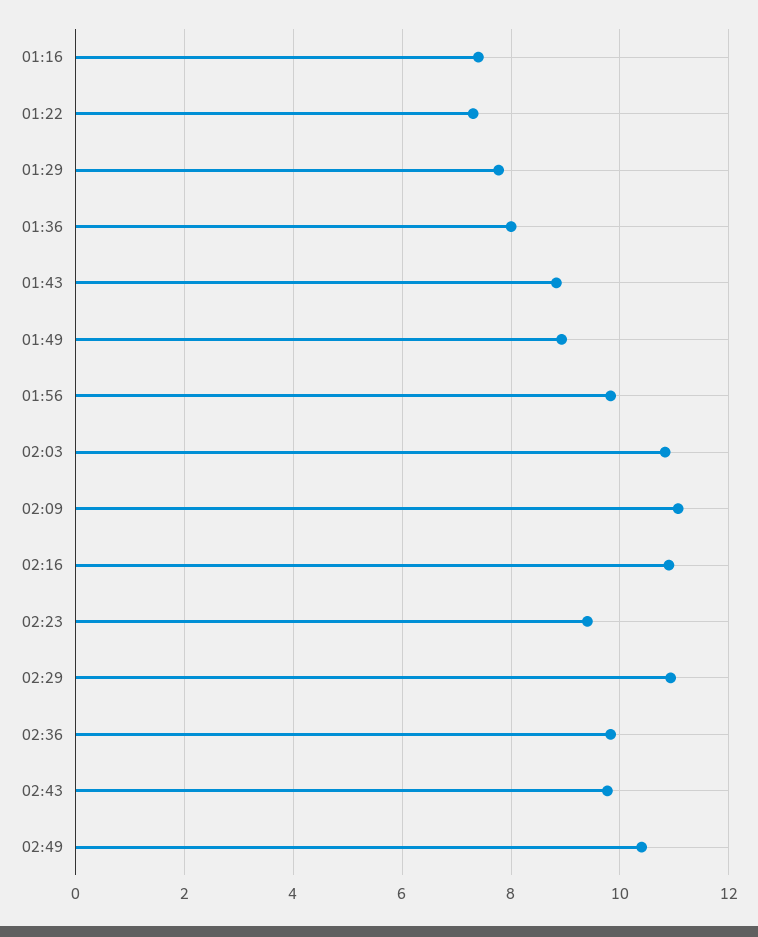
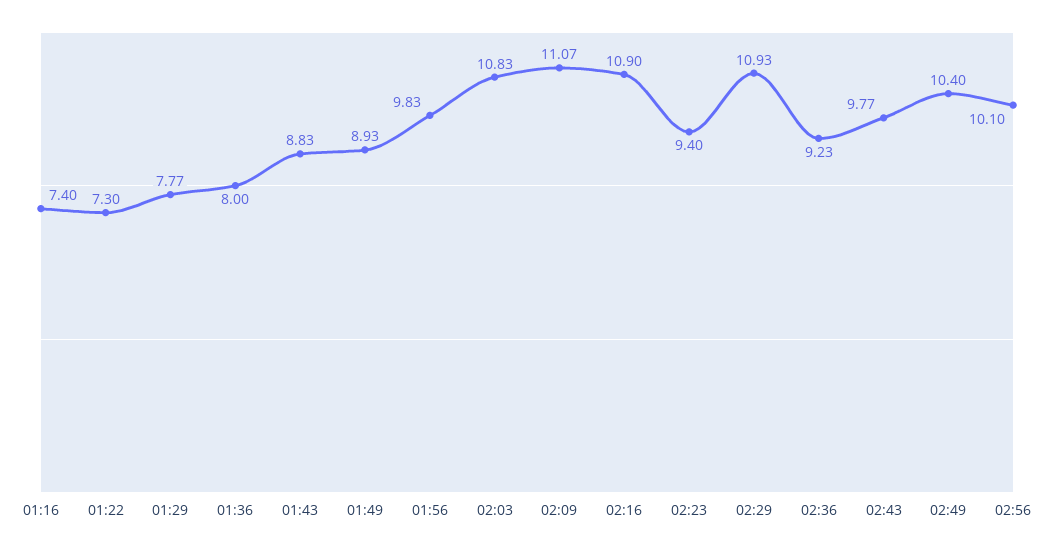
02:36: 9.8 -> 9.23
02:56: none -> 10.1

